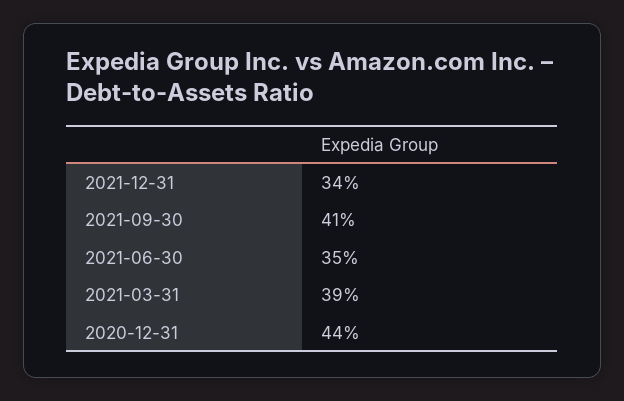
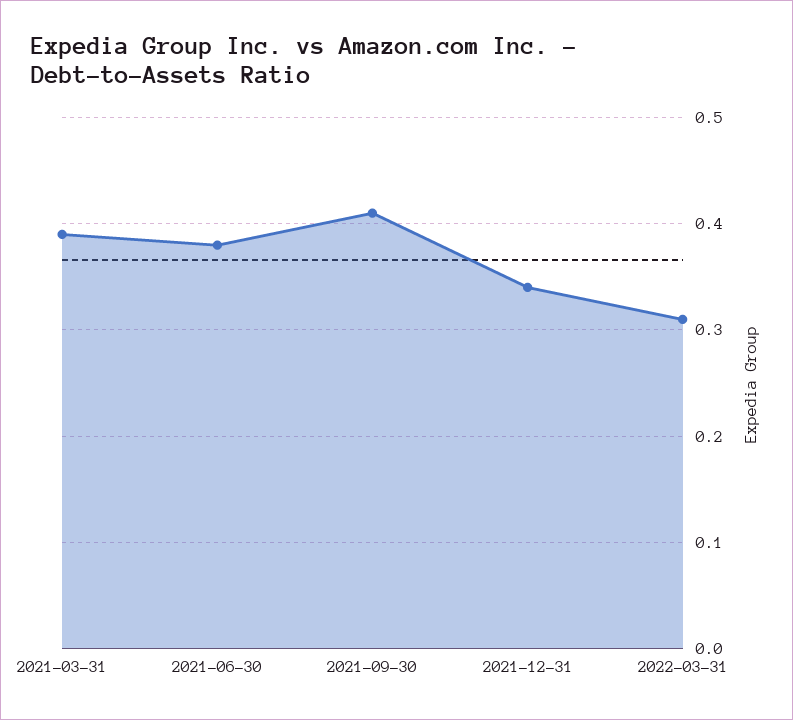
2021-06-30: 0.35 -> 0.38
2020-12-31: 0.44 -> none
2022-03-31: none -> 0.31

